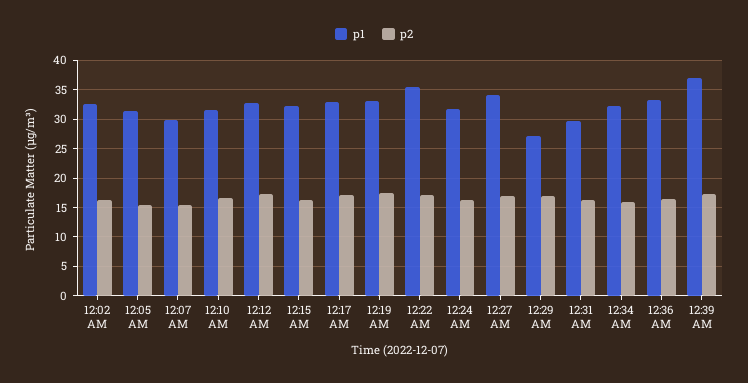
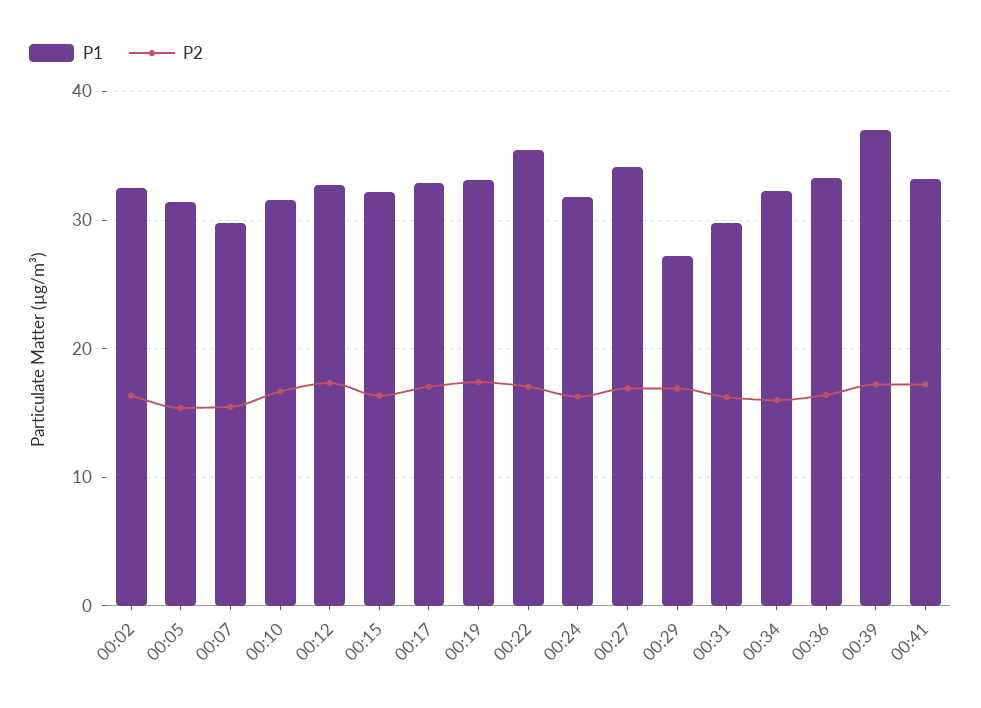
p1, 00:41: none -> 33
p2, 00:41: none -> 17

